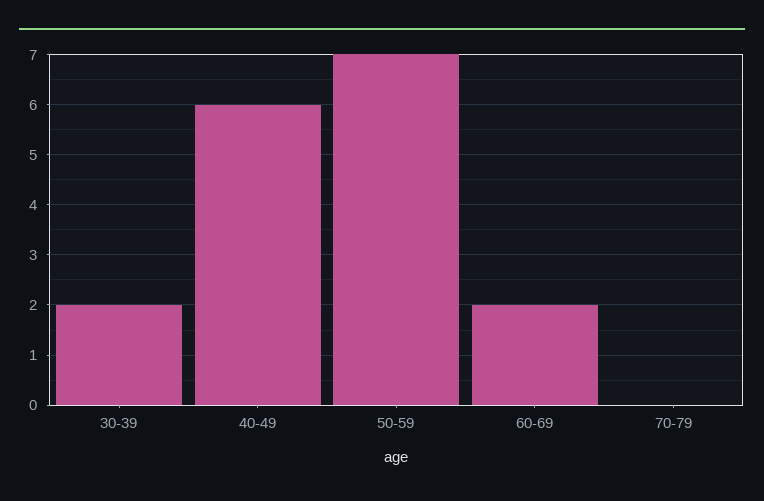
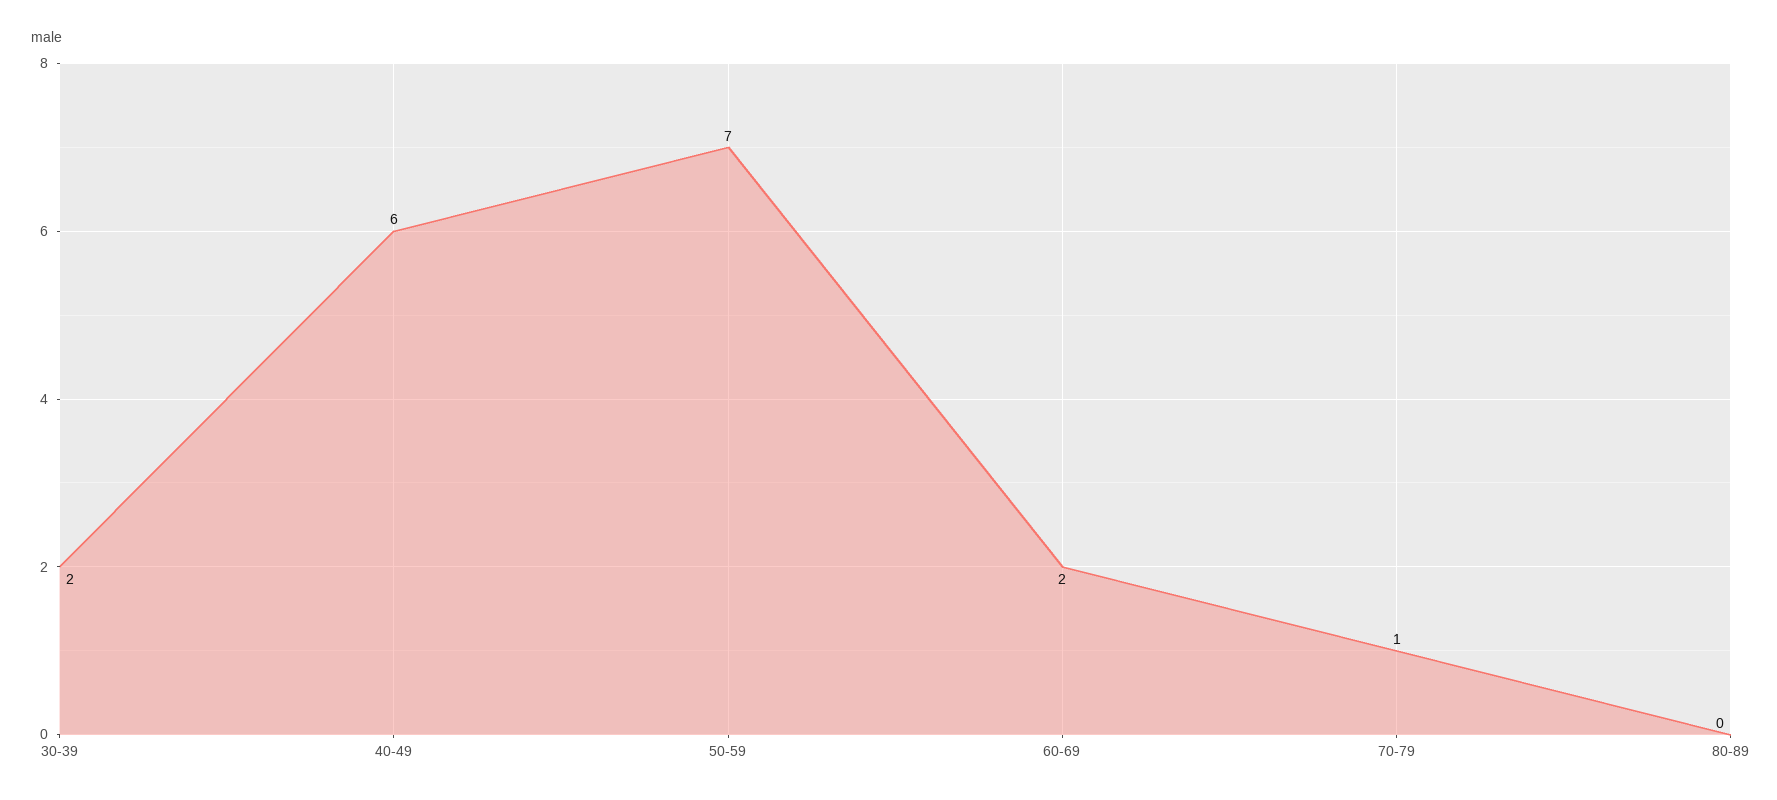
70-79: 0 -> 1
80-89: none -> 0

